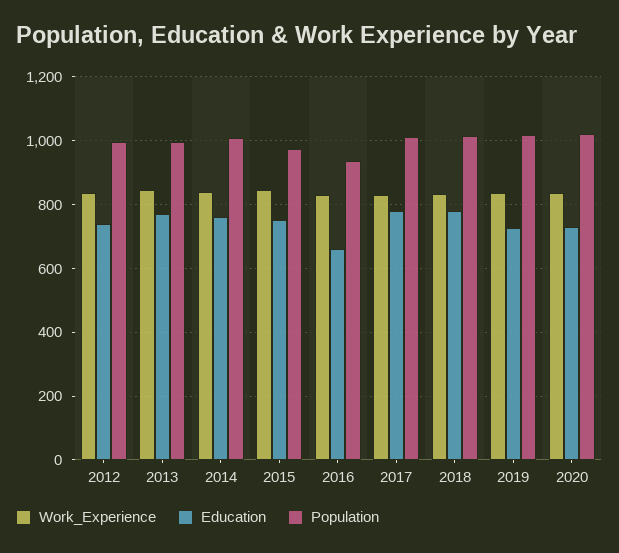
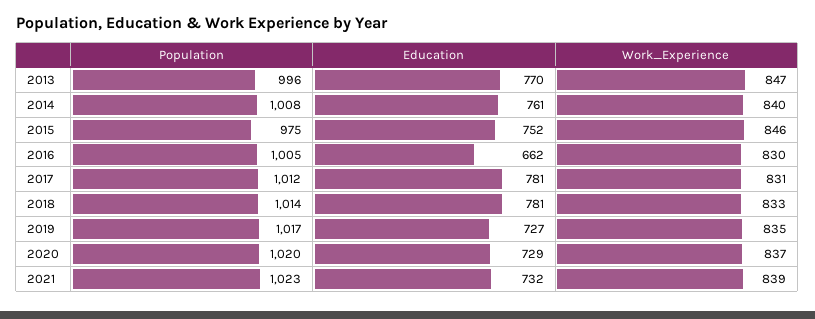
Work_Experience, 2012: 840 -> none
Education, 2012: 740 -> none
Population, 2012: 1000 -> none
Population, 2016: 940 -> 1005
Population, 2021: none -> 1023
Education, 2021: none -> 732
Work_Experience, 2021: none -> 839

